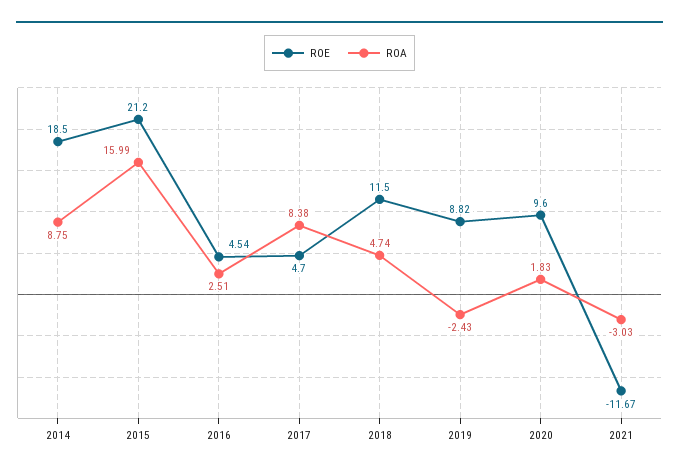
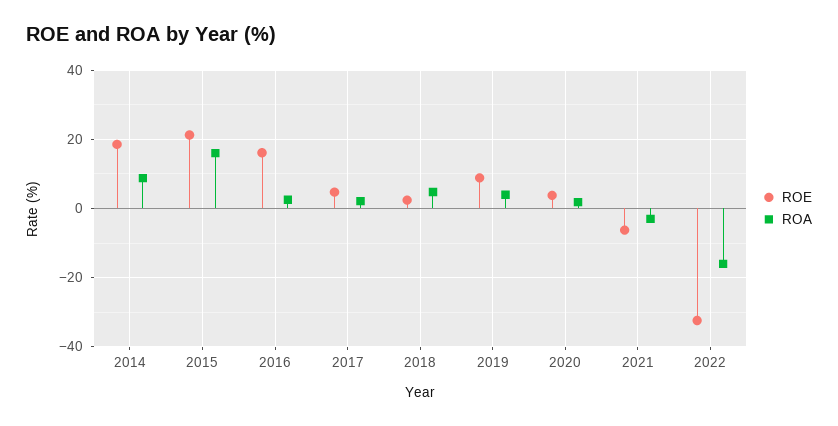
ROE, 2016: 4.54 -> 16
ROA, 2017: 8.38 -> 2
ROE, 2018: 11.5 -> 2
ROA, 2019: -2.43 -> 4
ROE, 2020: 9.6 -> 4
ROE, 2021: -11.67 -> -6
ROE, 2022: none -> -32
ROA, 2022: none -> -16

